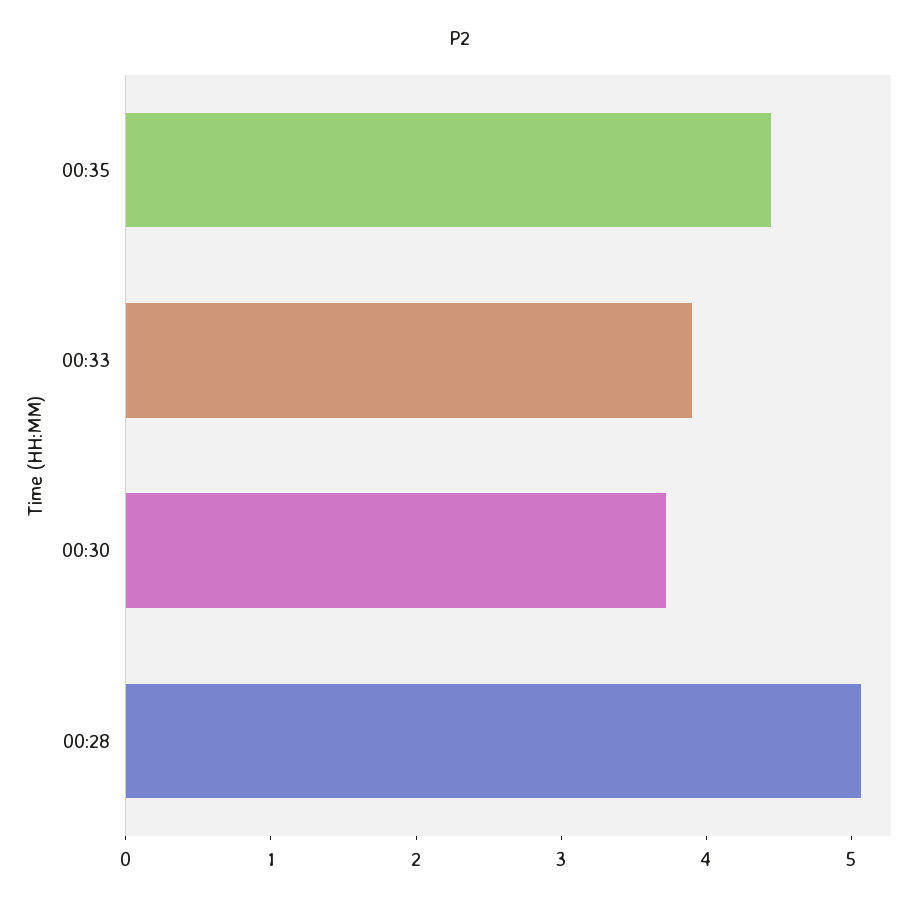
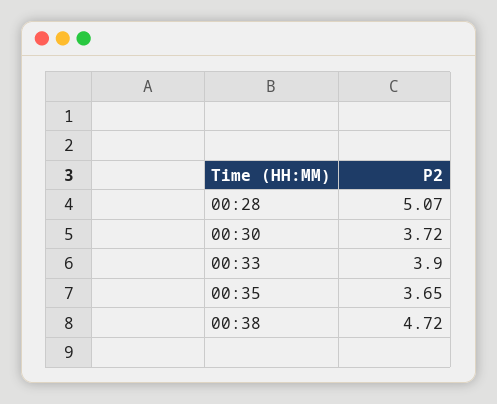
00:35: 4.4 -> 3.65
00:38: none -> 4.72

